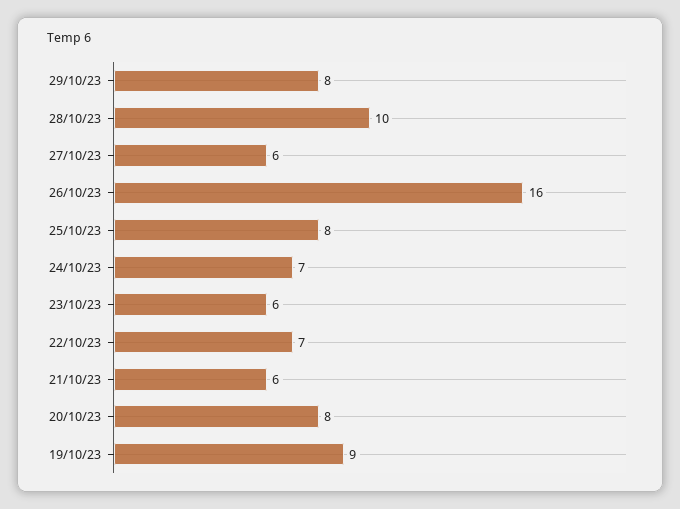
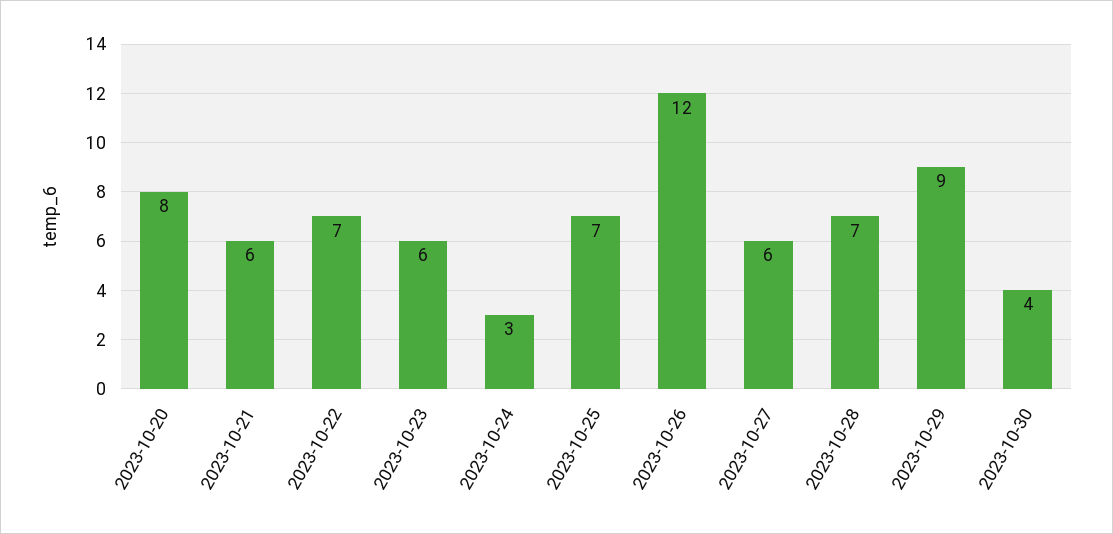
29/10/23: 8 -> 9
28/10/23: 10 -> 7
26/10/23: 16 -> 12
25/10/23: 8 -> 7
24/10/23: 7 -> 3
19/10/23: 9 -> none
2023-10-30: none -> 4

